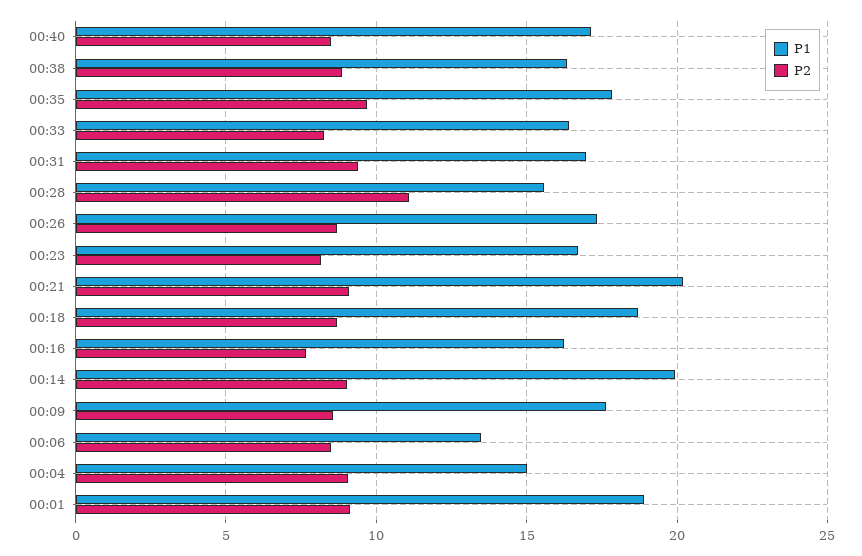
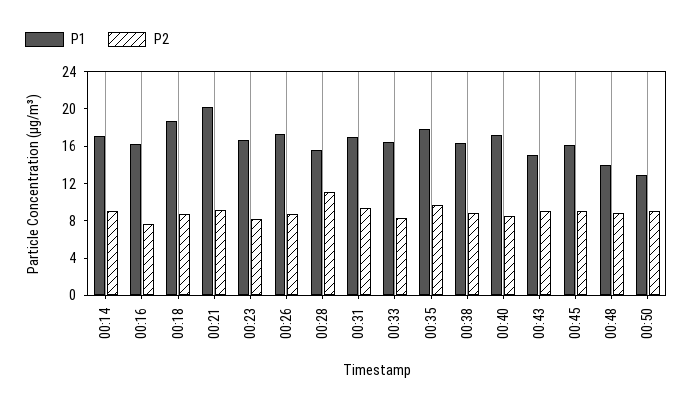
P1, 00:14: 20 -> 17
P1, 00:09: 17.5 -> none
P2, 00:09: 8.5 -> none
P1, 00:06: 13.5 -> none
P2, 00:06: 8.5 -> none
P1, 00:04: 15 -> none
P2, 00:04: 9 -> none
P1, 00:01: 19 -> none
P2, 00:01: 9 -> none
P1, 00:43: none -> 15
P2, 00:43: none -> 9
P1, 00:45: none -> 16
P2, 00:45: none -> 9
P1, 00:48: none -> 14
P2, 00:48: none -> 9
P1, 00:50: none -> 13
P2, 00:50: none -> 9

